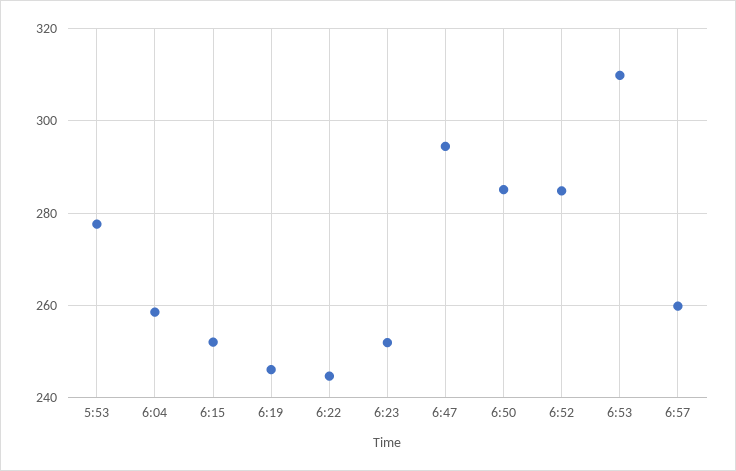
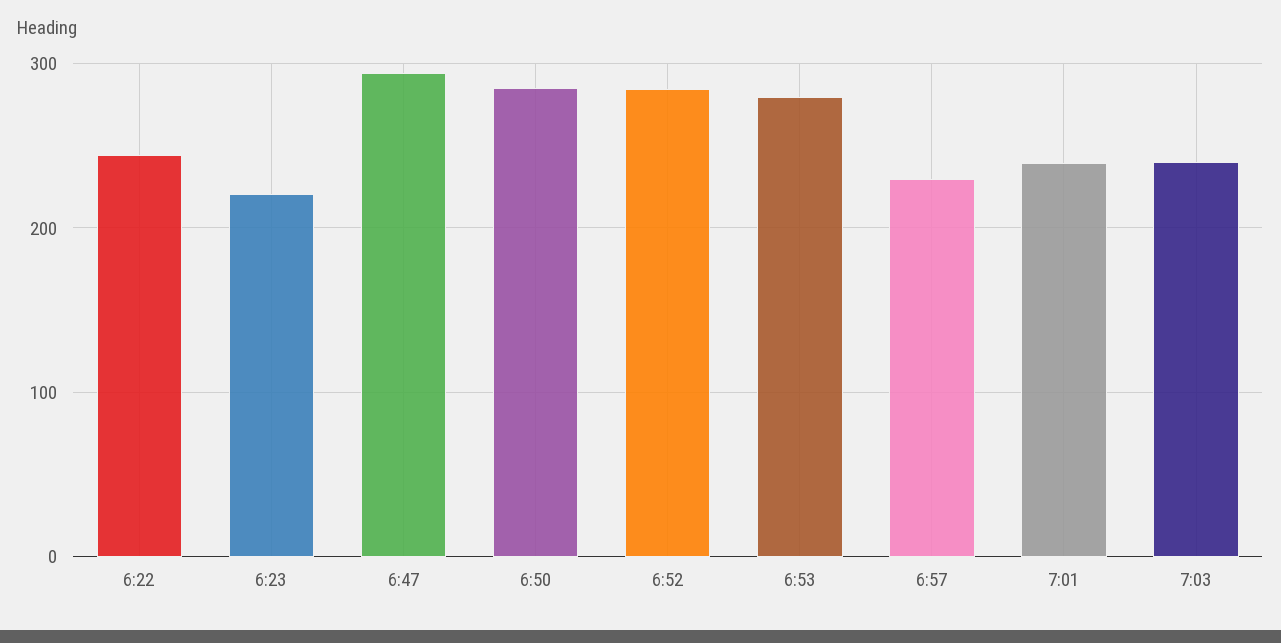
5:53: 278 -> none
6:04: 258 -> none
6:15: 252 -> none
6:19: 246 -> none
6:23: 252 -> 220
6:53: 310 -> 280
6:57: 260 -> 230
7:01: none -> 240
7:03: none -> 240

